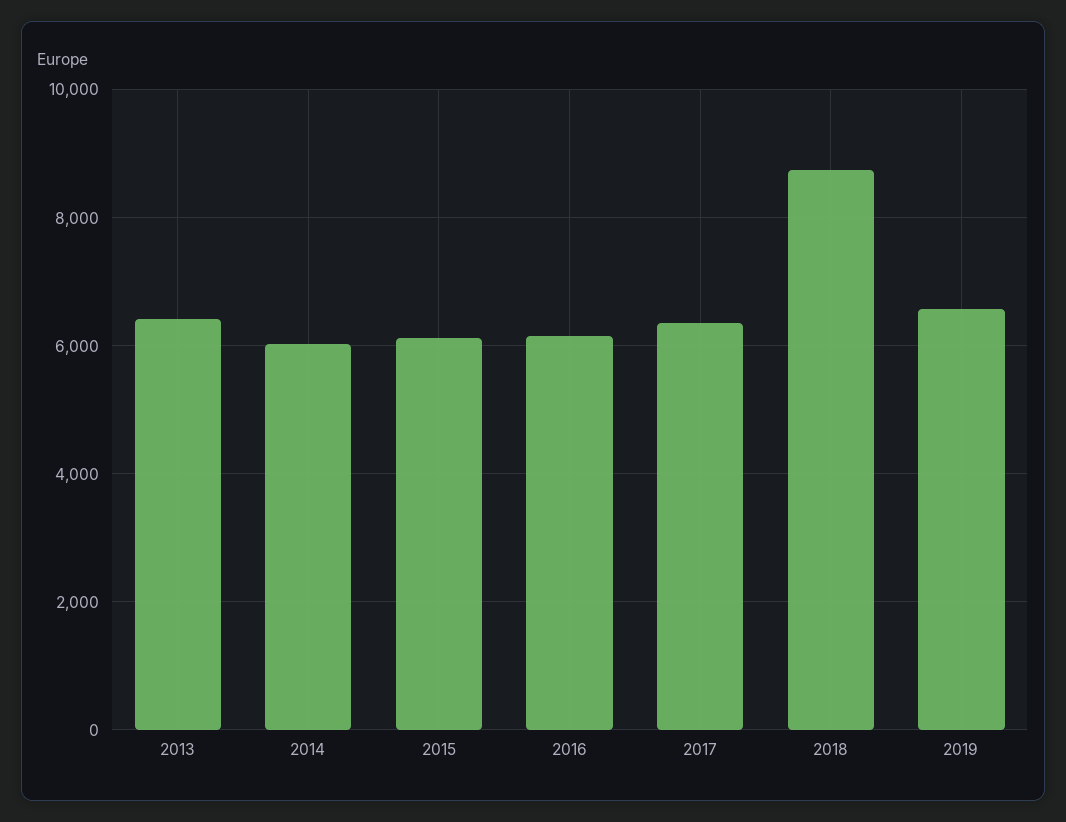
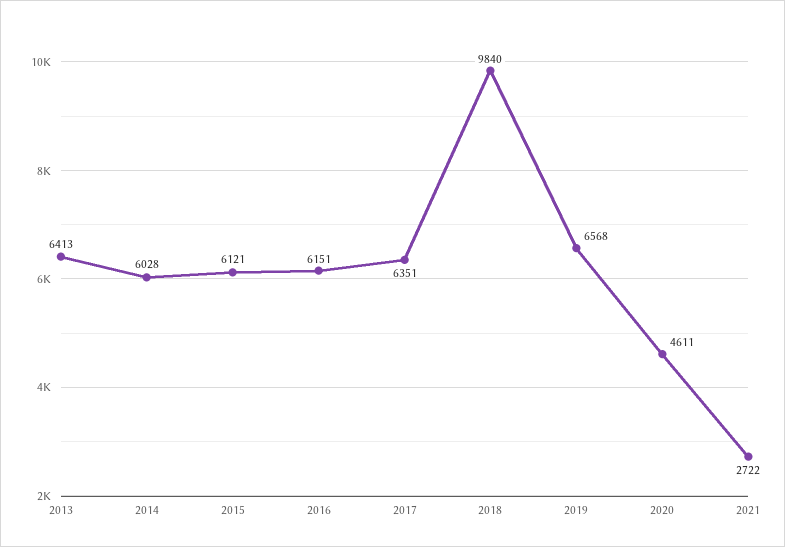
2018: 8800 -> 9840
2020: none -> 4611
2021: none -> 2722

